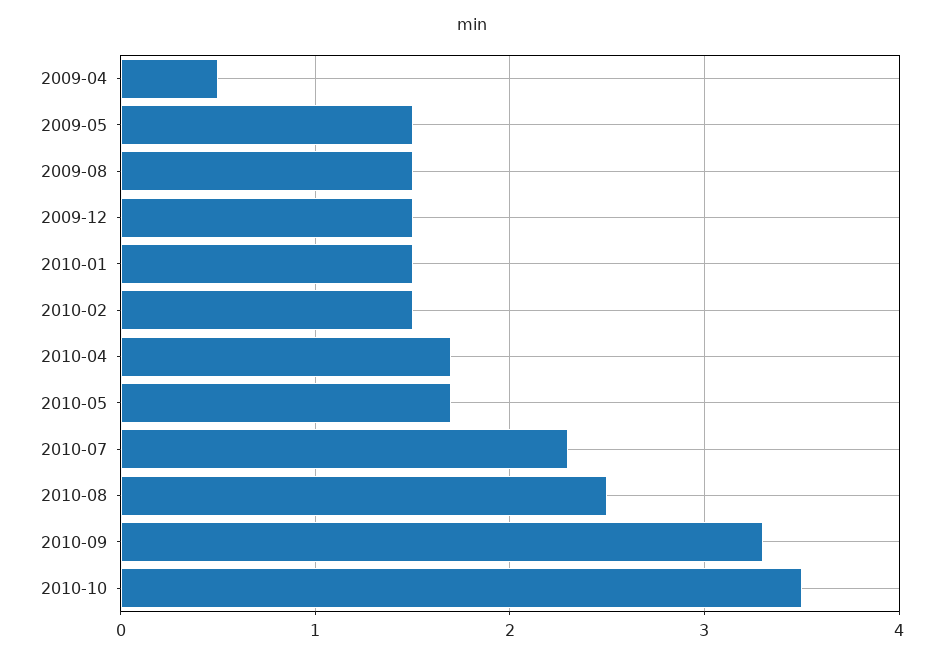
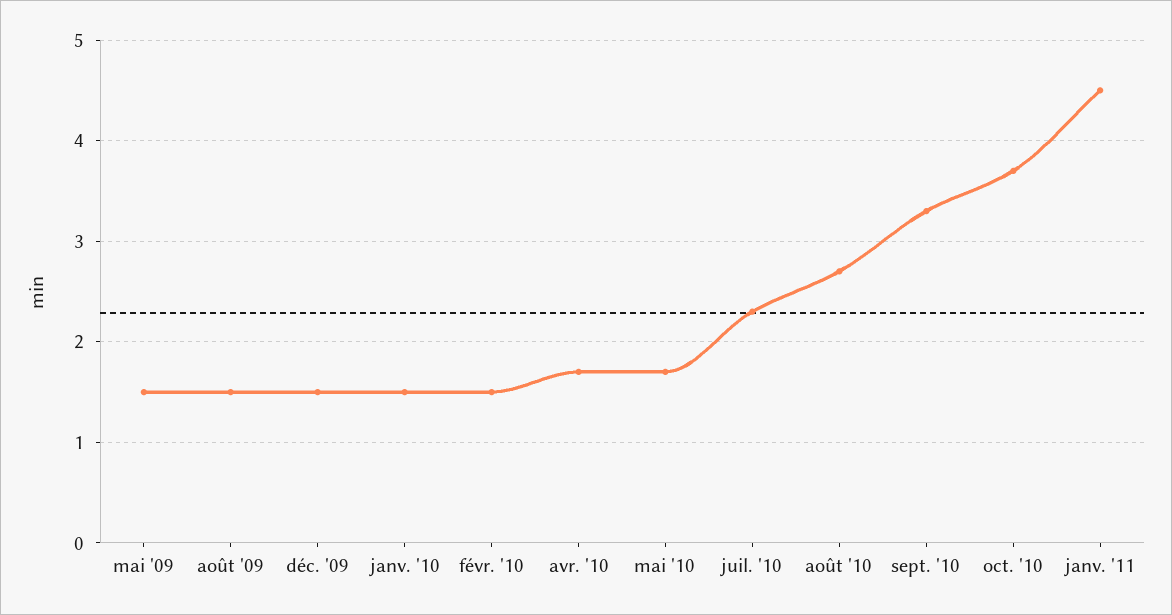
2009-04: 0.5 -> none
2010-08: 2.5 -> 2.7
2010-10: 3.5 -> 3.7
janv. '11: none -> 4.5

